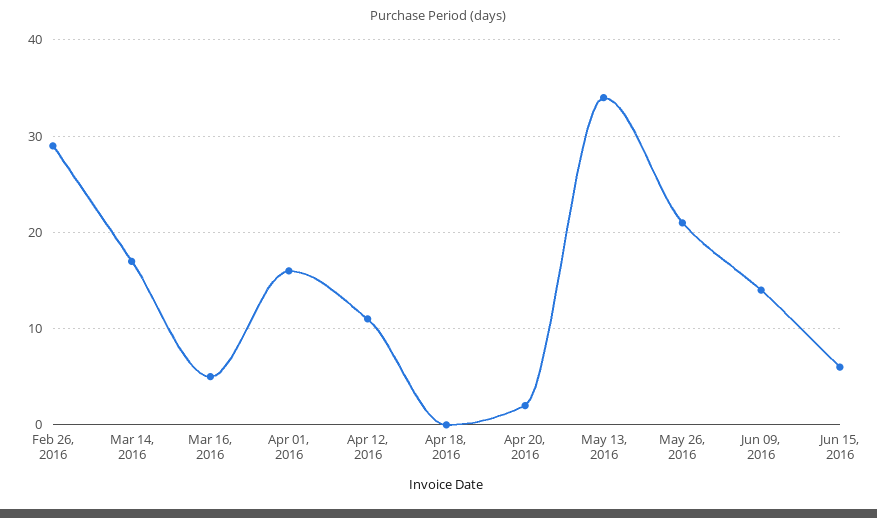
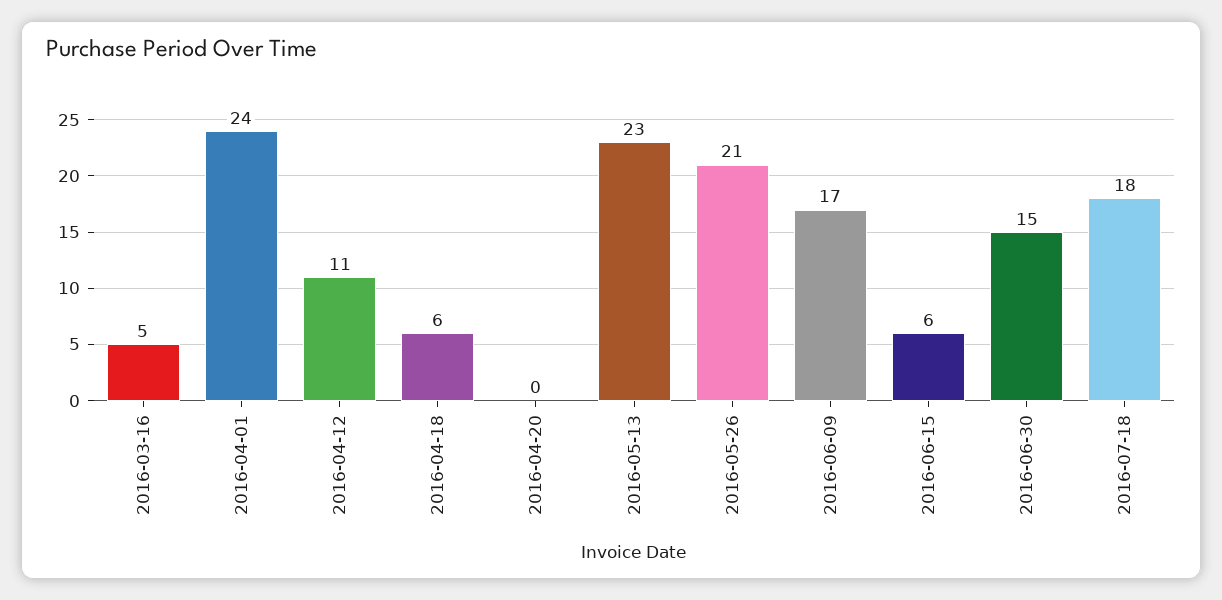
Feb 26, 2016: 29 -> none
Mar 14, 2016: 17 -> none
Apr 01, 2016: 16 -> 24
Apr 18, 2016: 0 -> 6
Apr 20, 2016: 2 -> 0
May 13, 2016: 34 -> 23
Jun 09, 2016: 14 -> 17
2016-06-30: none -> 15
2016-07-18: none -> 18

